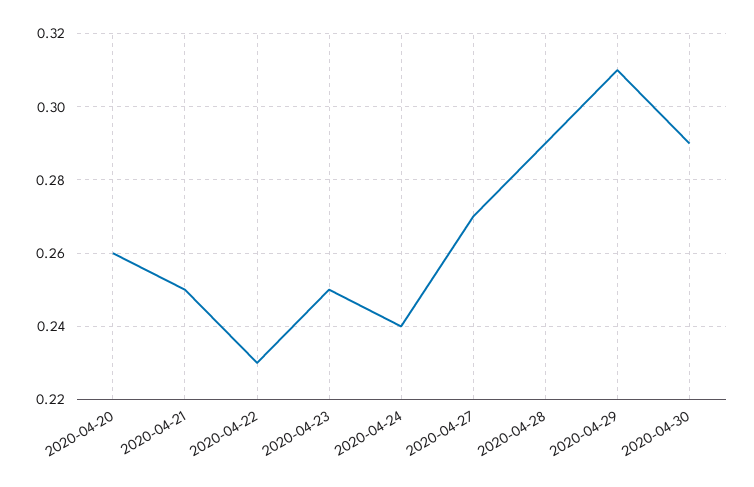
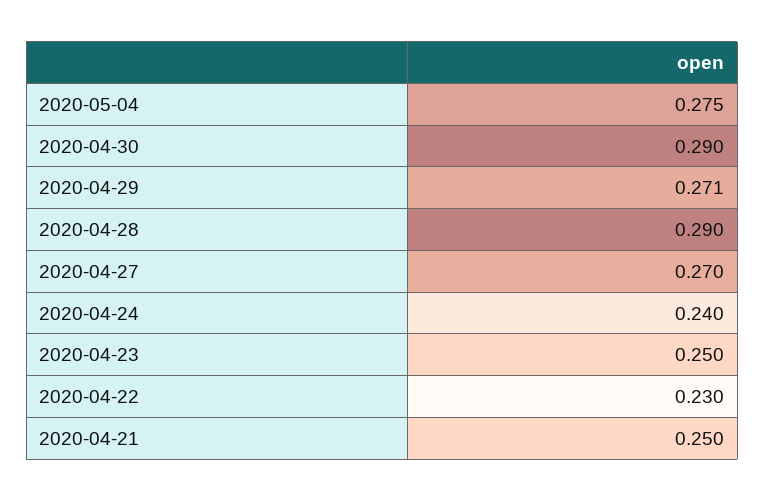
2020-04-20: 0.26 -> none
2020-04-29: 0.31 -> 0.271
2020-05-04: none -> 0.275

